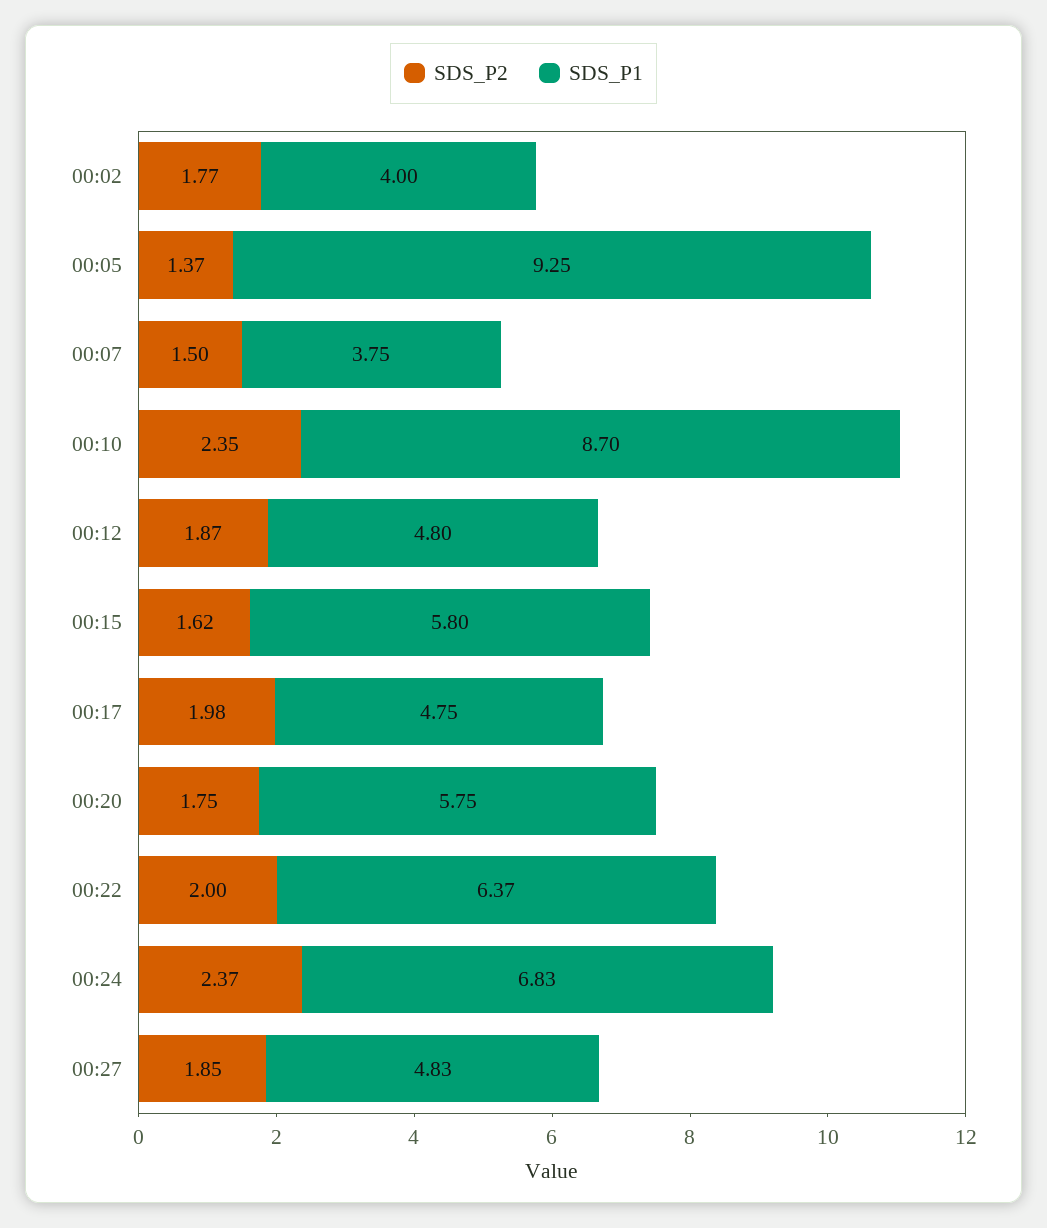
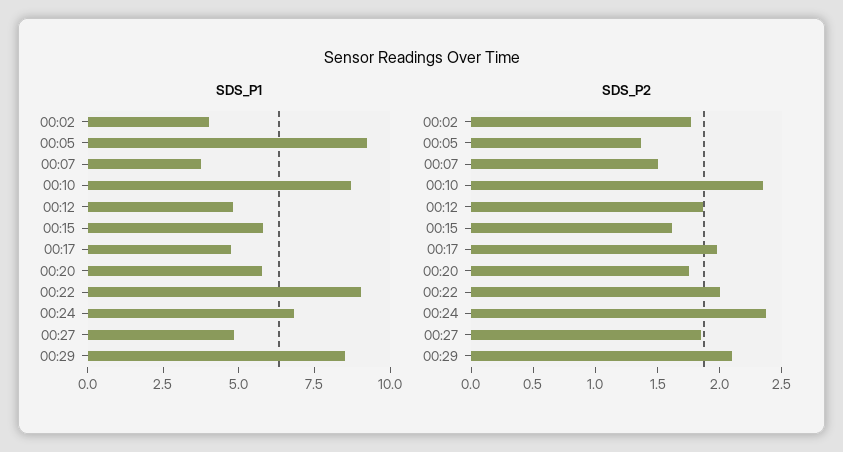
SDS_P1, 00:22: 6.37 -> 9
SDS_P1, 00:29: none -> 8.5
SDS_P2, 00:29: none -> 2.1

